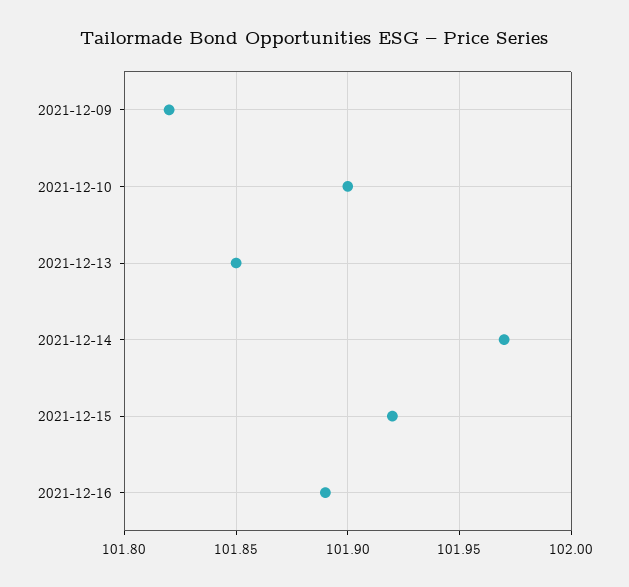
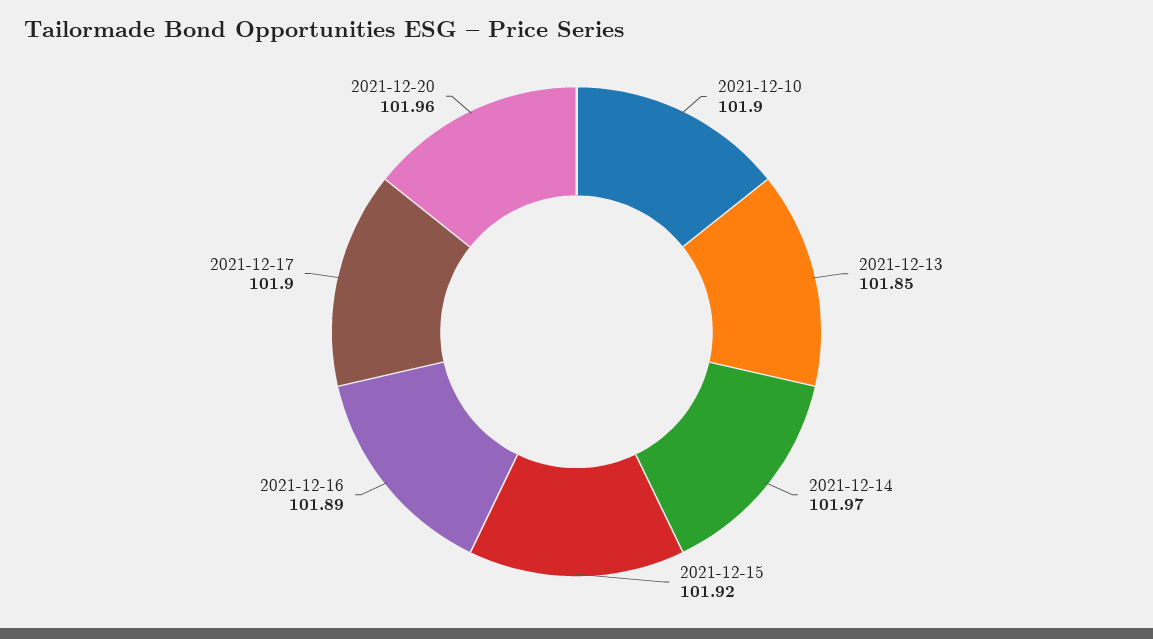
2021-12-09: 101.82 -> none
2021-12-17: none -> 101.9
2021-12-20: none -> 101.96

